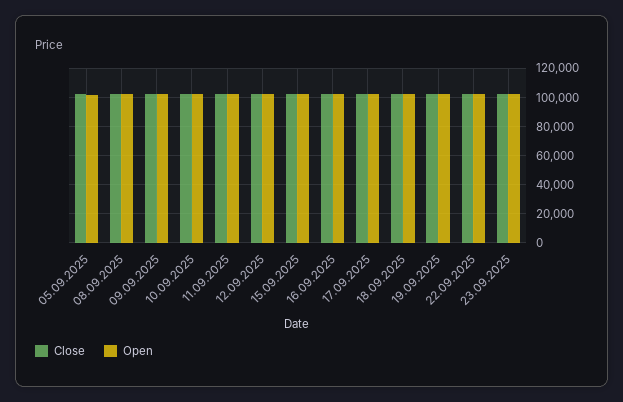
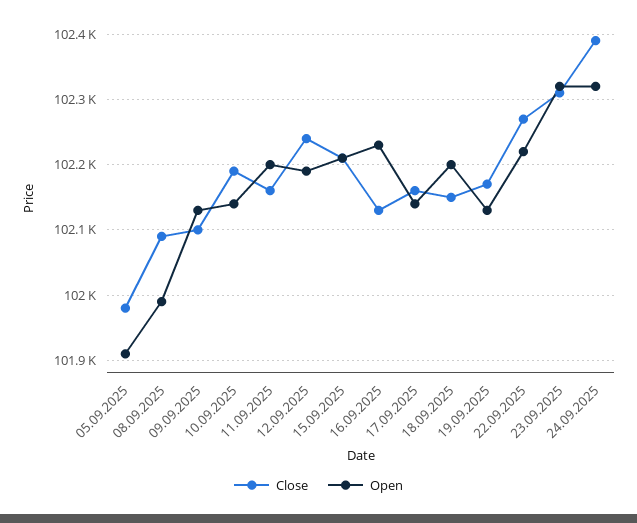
Close, 24.09.2025: none -> 102390
Open, 24.09.2025: none -> 102320

